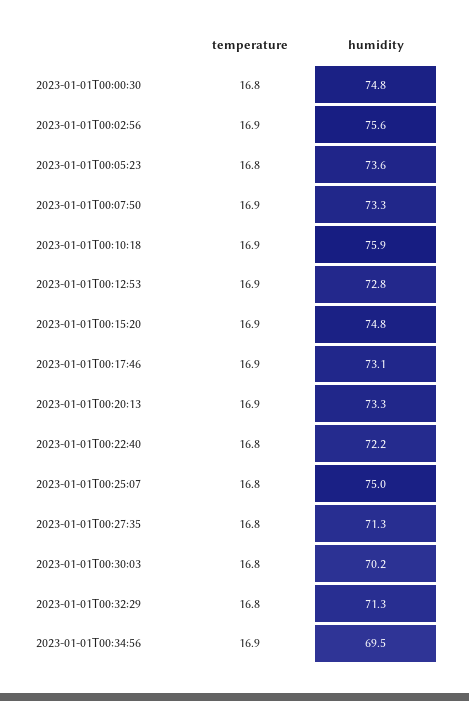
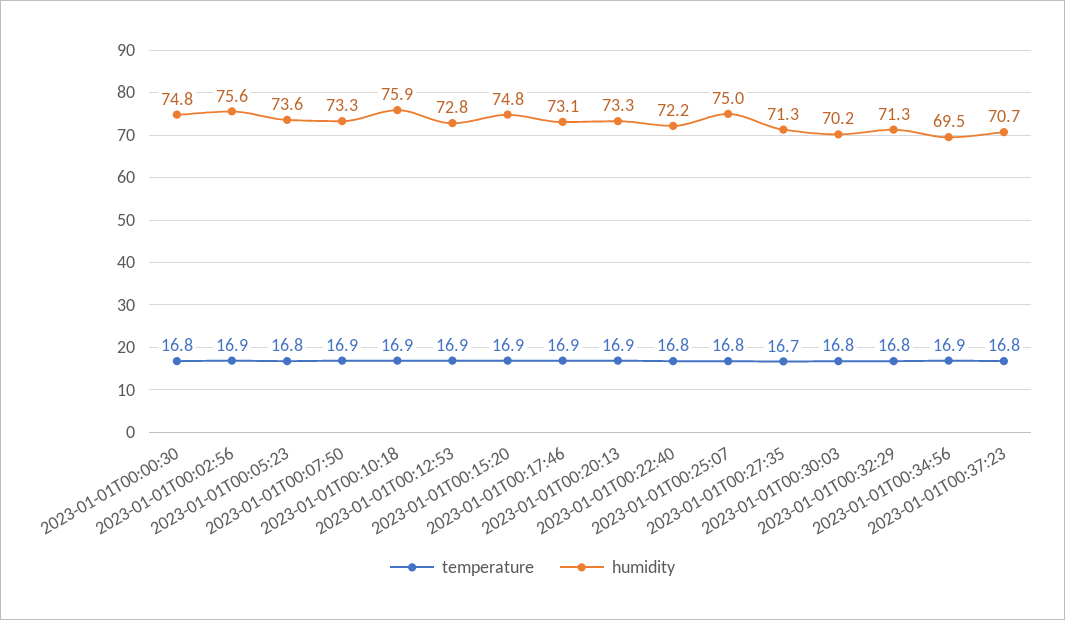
temperature, 2023-01-01T00:27:35: 16.8 -> 16.7
temperature, 2023-01-01T00:37:23: none -> 16.8
humidity, 2023-01-01T00:37:23: none -> 70.7

